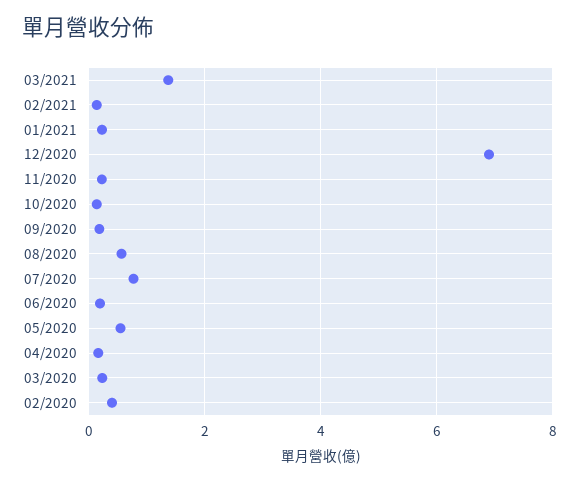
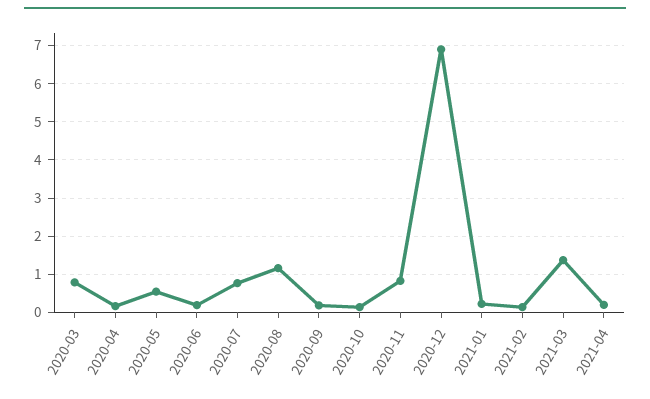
11/2020: 0.2 -> 0.8
08/2020: 0.6 -> 1.2
03/2020: 0.2 -> 0.8
02/2020: 0.4 -> none
2021-04: none -> 0.2

